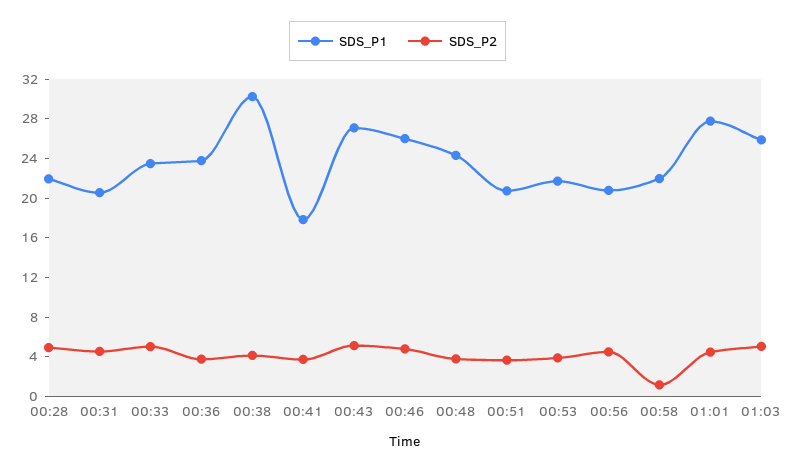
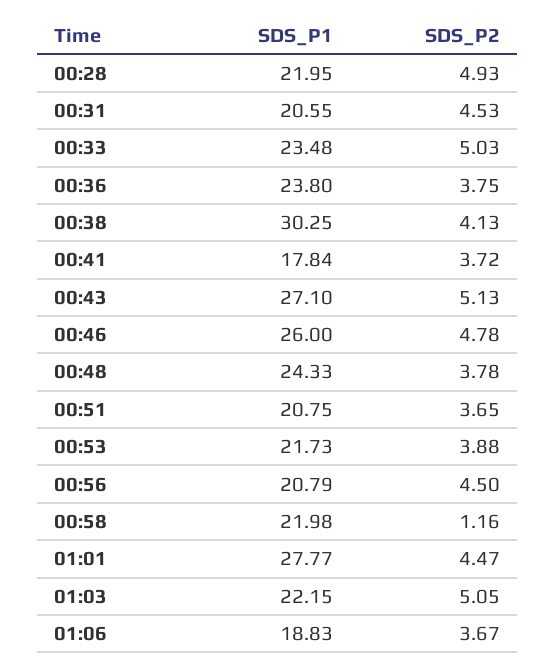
SDS_P1, 01:03: 26 -> 22.15
SDS_P1, 01:06: none -> 18.83
SDS_P2, 01:06: none -> 3.67

